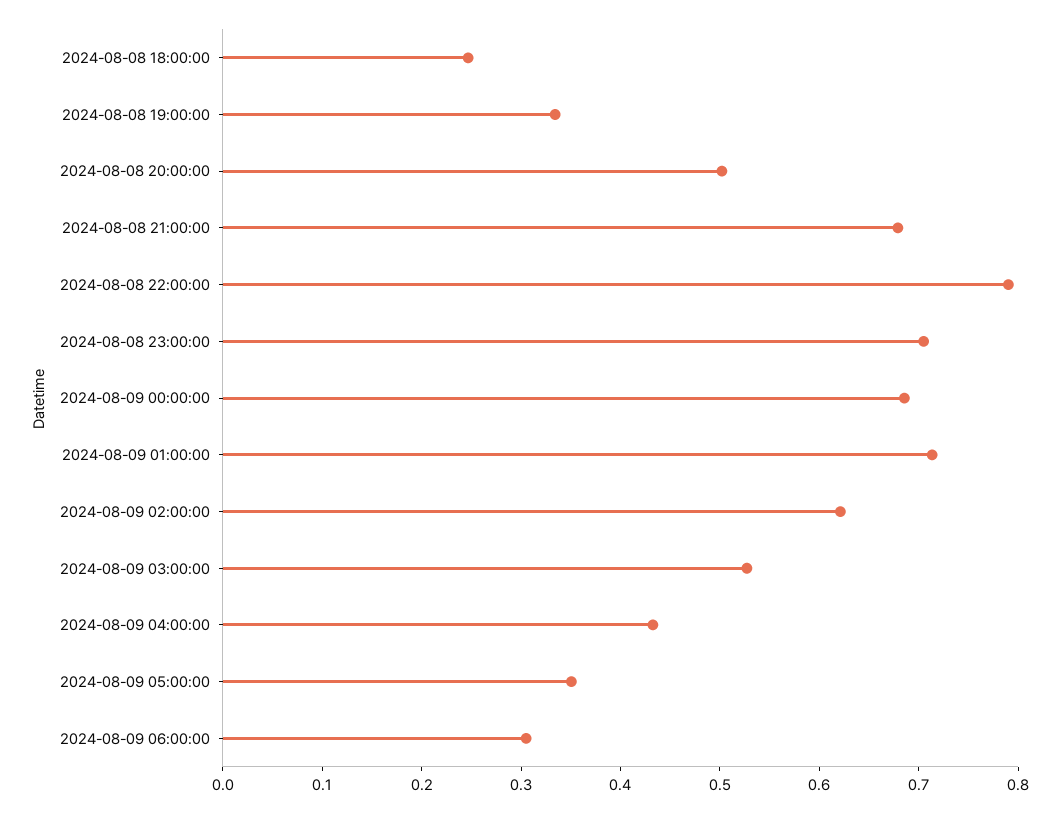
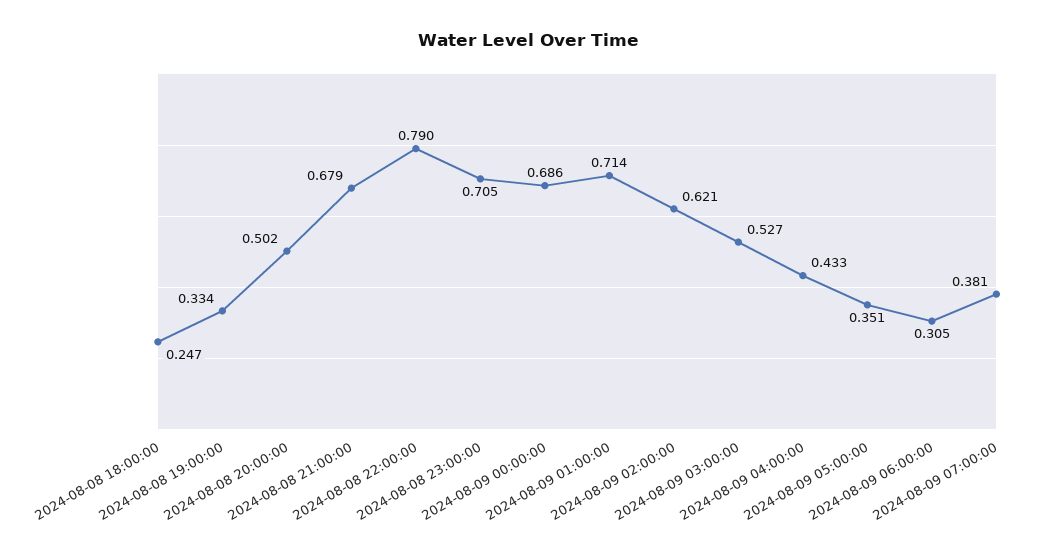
2024-08-09 07:00:00: none -> 0.381

